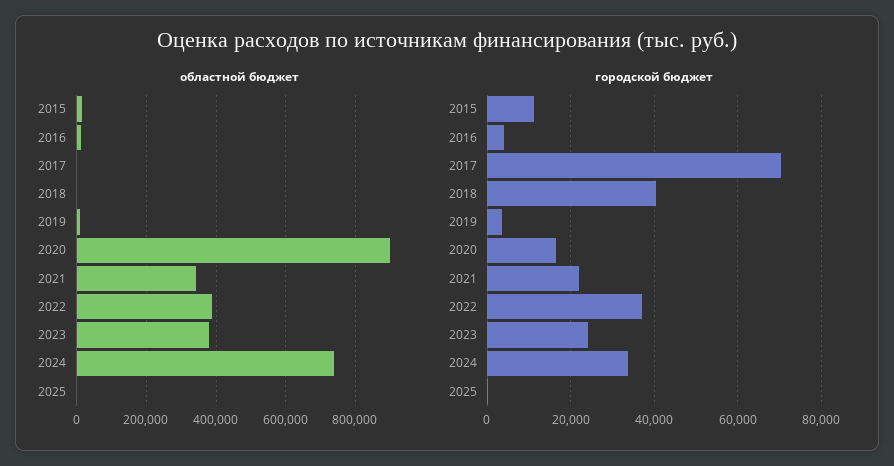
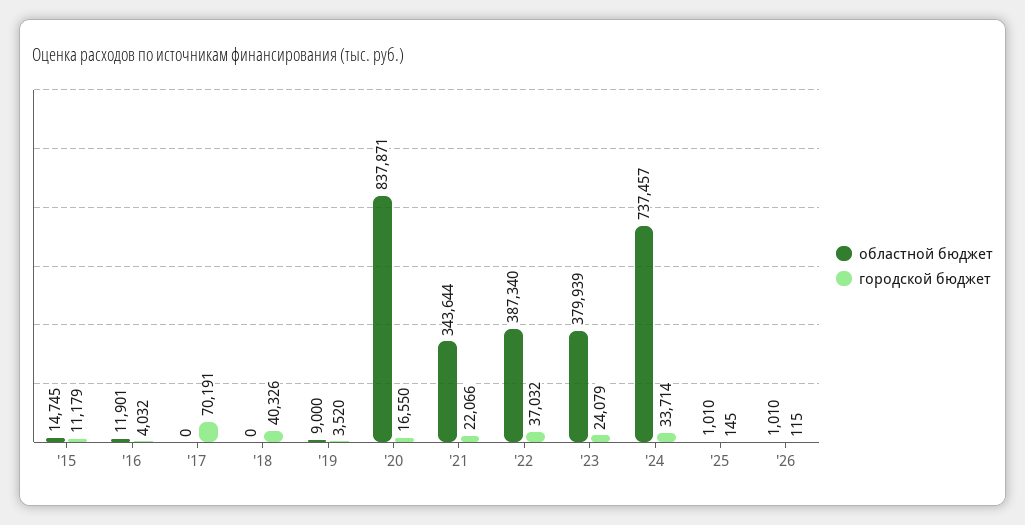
областной бюджет, 2020: 900000 -> 837871
областной бюджет, '26: none -> 1010
городской бюджет, '26: none -> 115

